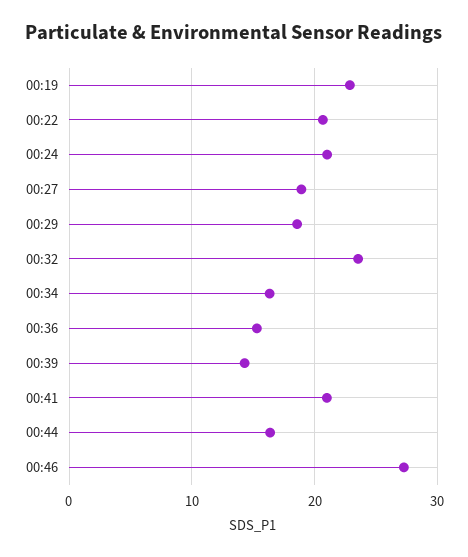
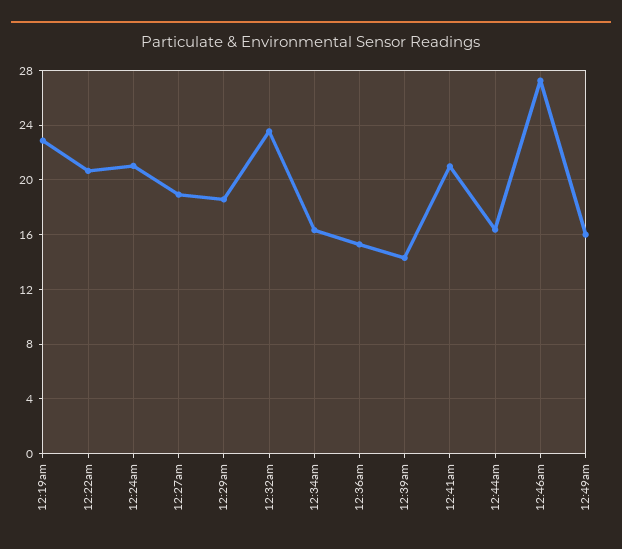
12:49am: none -> 16

